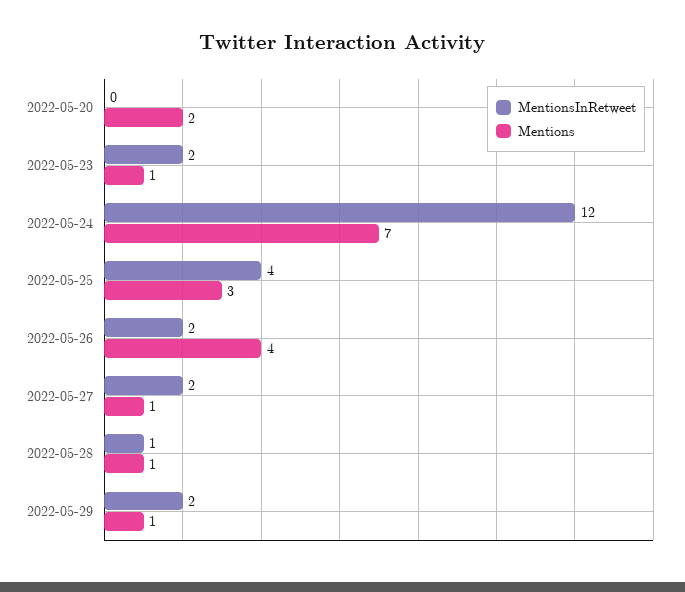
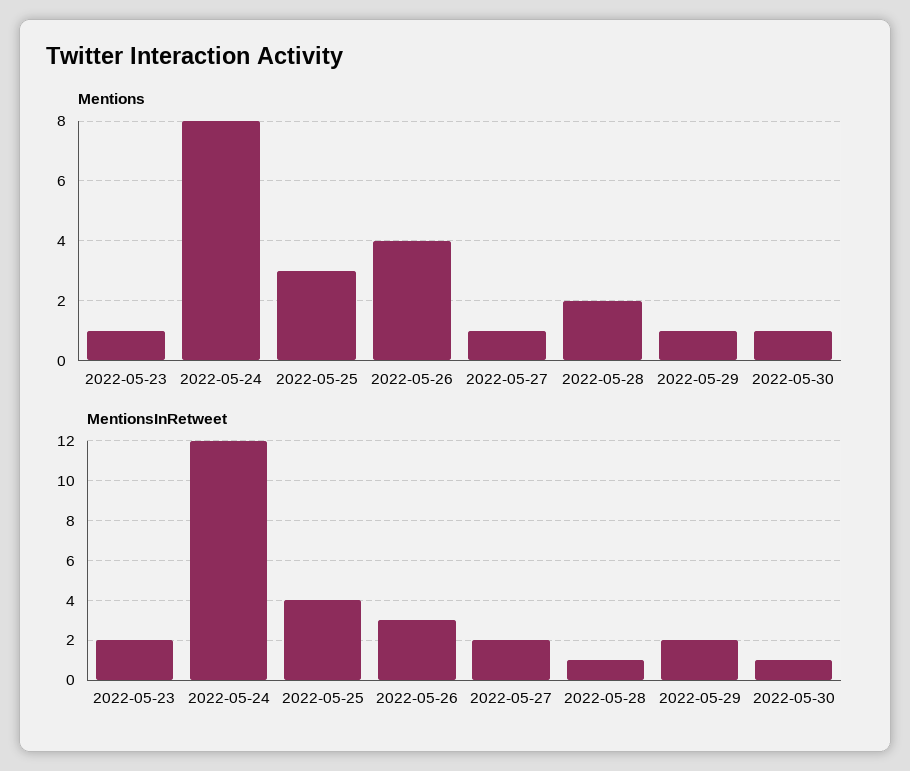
MentionsInRetweet, 2022-05-20: 0 -> none
Mentions, 2022-05-20: 2 -> none
Mentions, 2022-05-24: 7 -> 8
MentionsInRetweet, 2022-05-26: 2 -> 3
Mentions, 2022-05-28: 1 -> 2
Mentions, 2022-05-30: none -> 1
MentionsInRetweet, 2022-05-30: none -> 1

